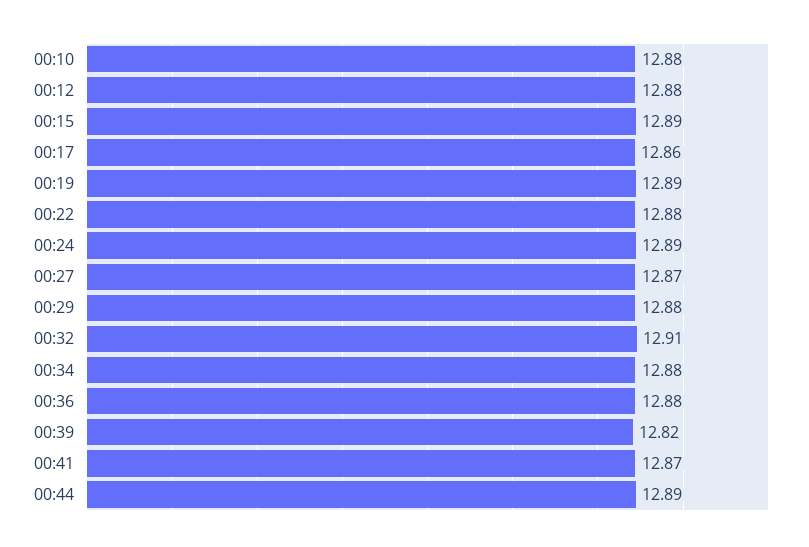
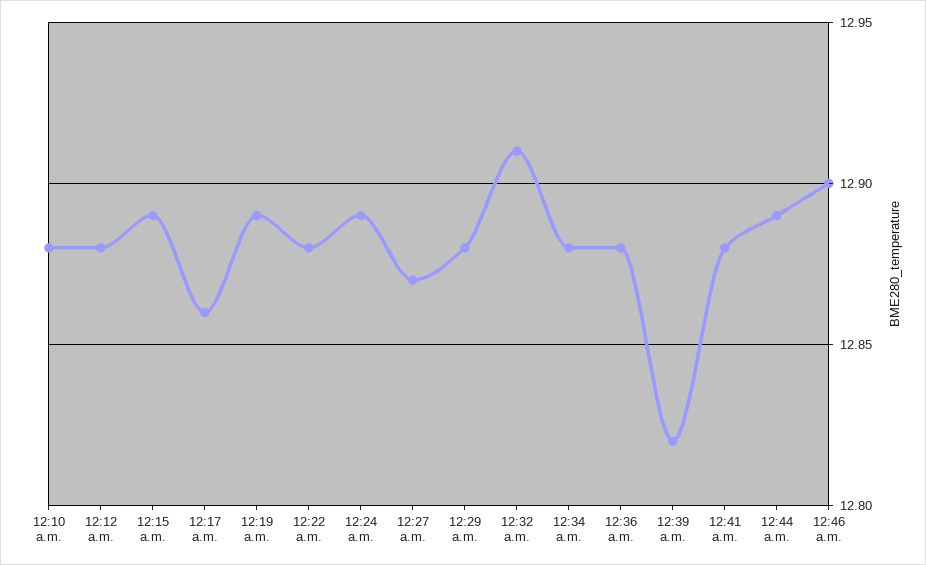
00:41: 12.87 -> 12.88
12:46 a.m.: none -> 12.9

